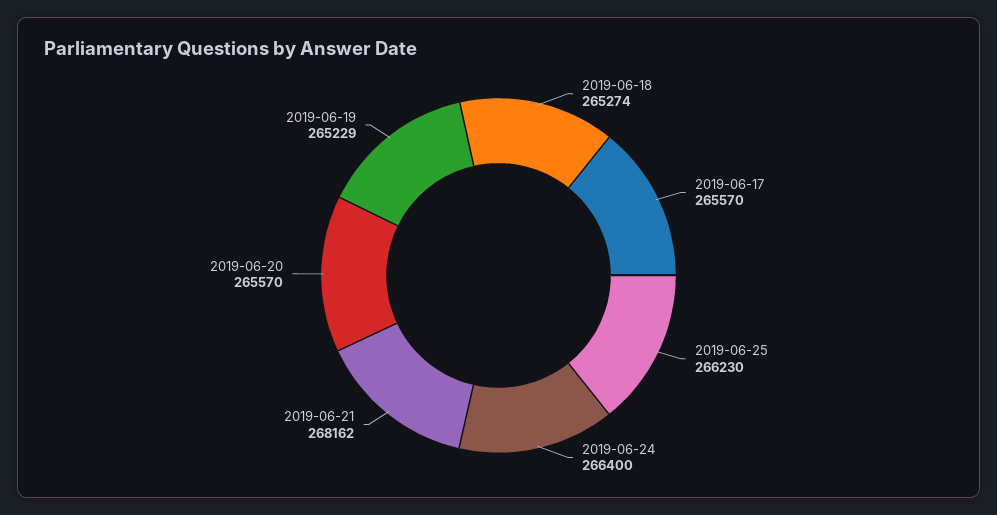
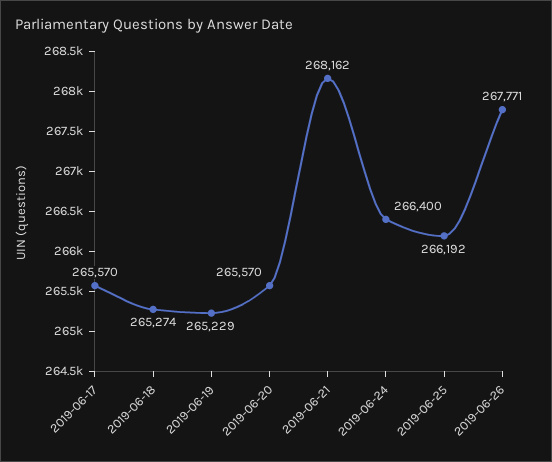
2019-06-25: 266230 -> 266192
2019-06-26: none -> 267771

